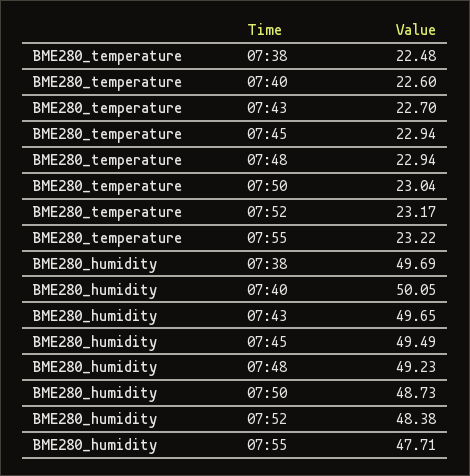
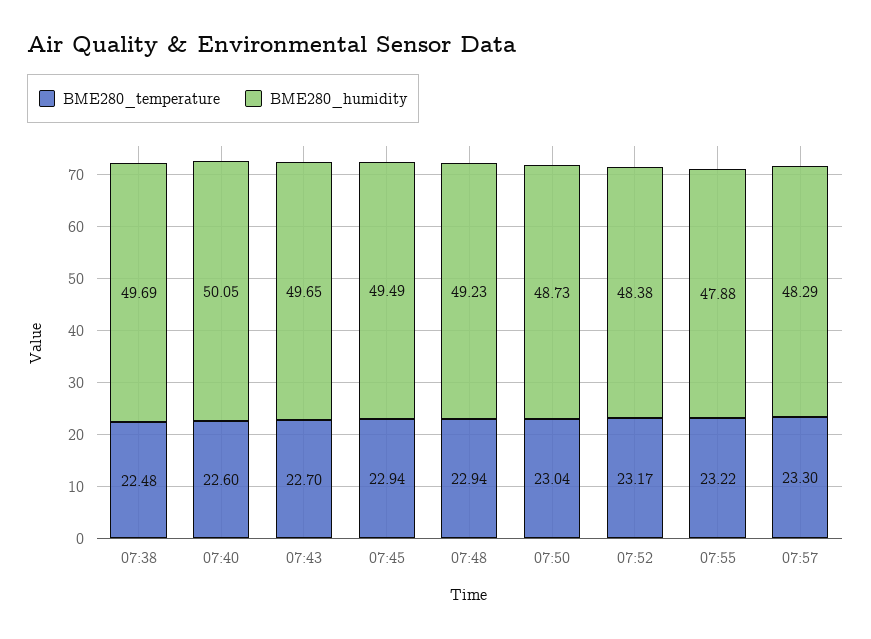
BME280_humidity, 07:55: 47.71 -> 47.88
BME280_temperature, 07:57: none -> 23.3
BME280_humidity, 07:57: none -> 48.29

